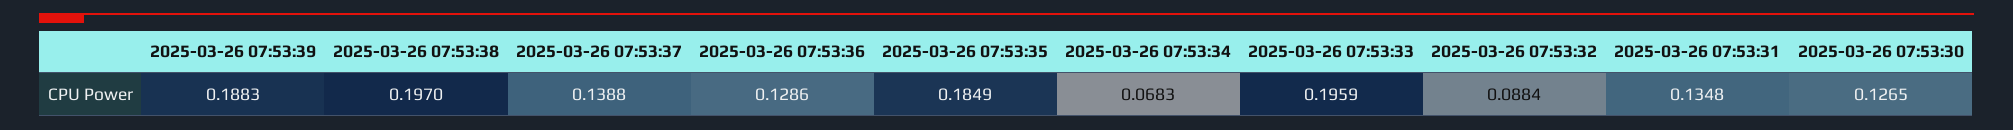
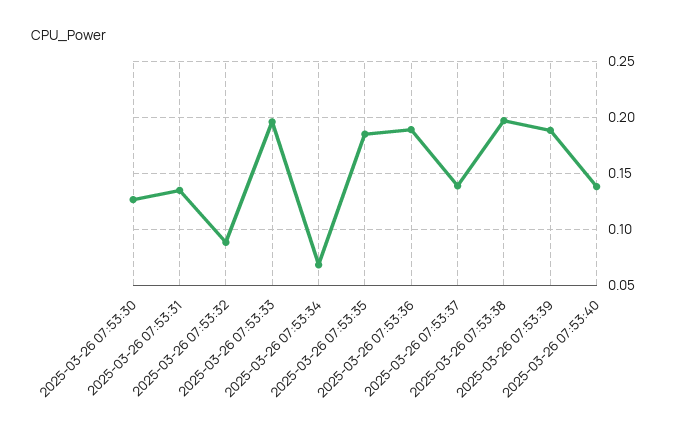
2025-03-26 07:53:36: 0.1286 -> 0.19
2025-03-26 07:53:40: none -> 0.14

